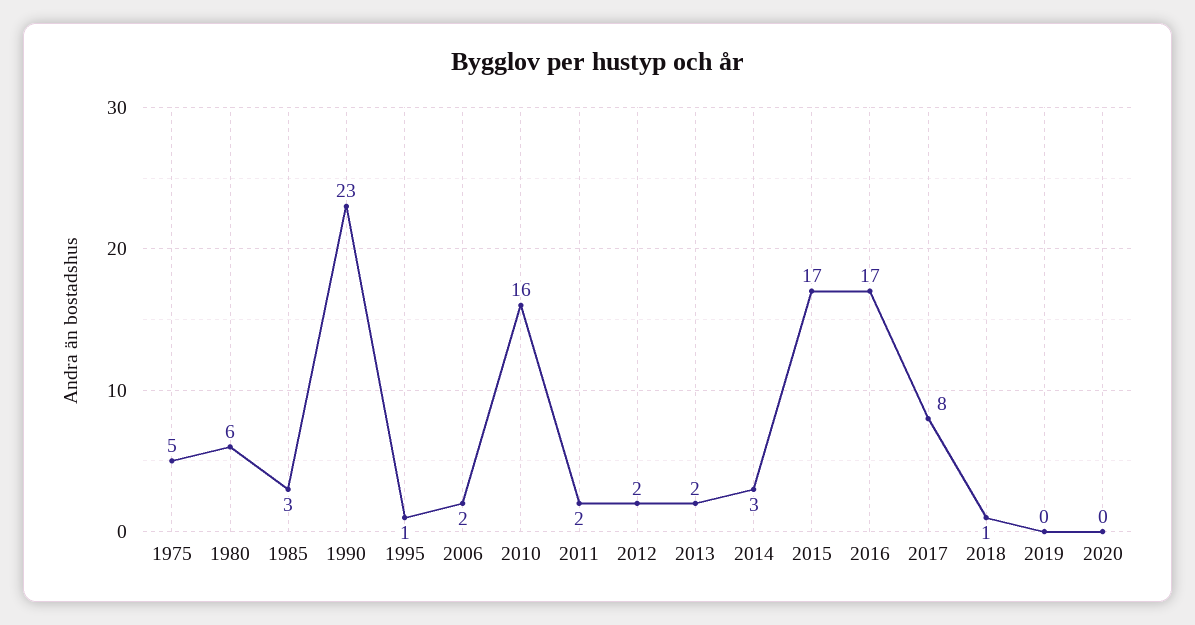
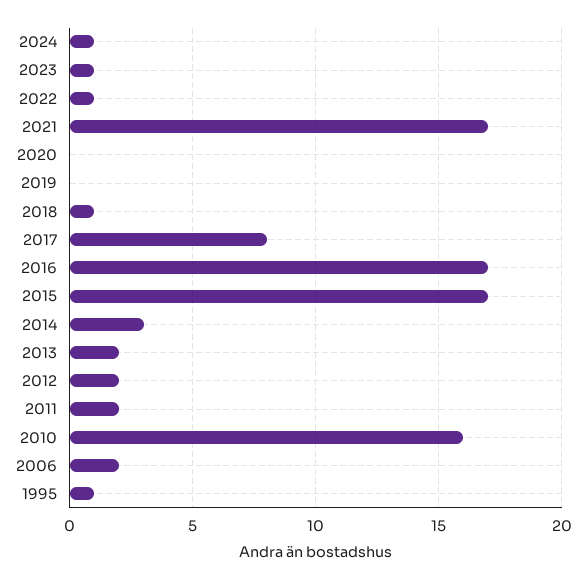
1975: 5 -> none
1980: 6 -> none
1985: 3 -> none
1990: 23 -> none
2024: none -> 1
2023: none -> 1
2022: none -> 1
2021: none -> 17

